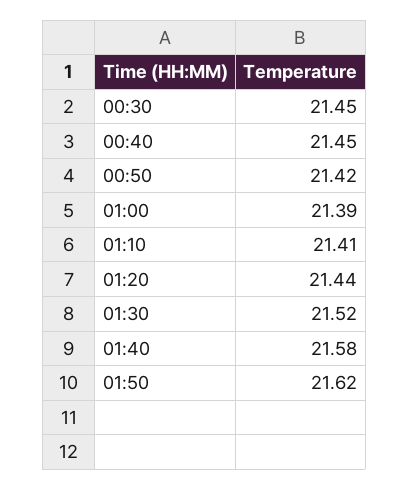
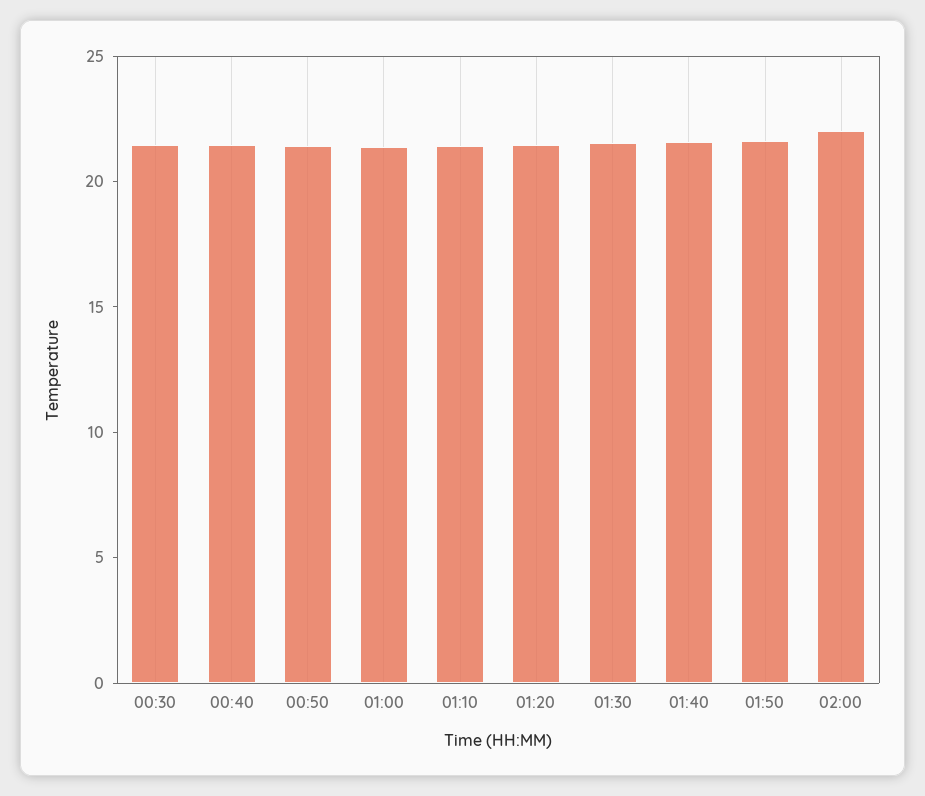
02:00: none -> 22

